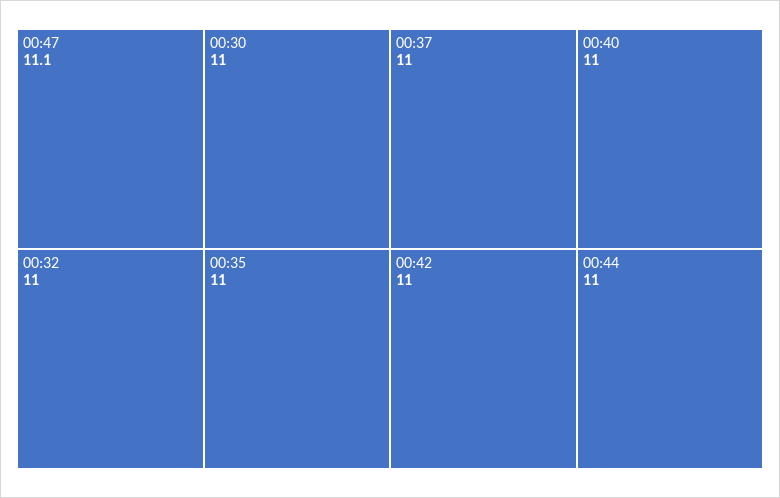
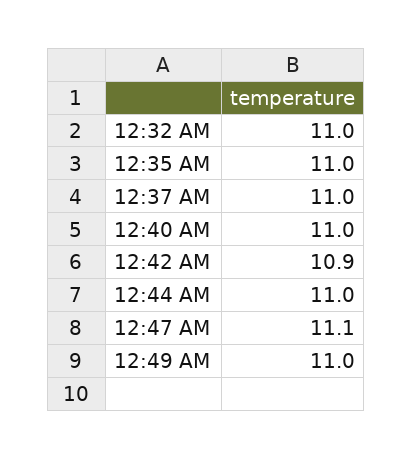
00:30: 11 -> none
00:42: 11 -> 10.9
12:49 AM: none -> 11

